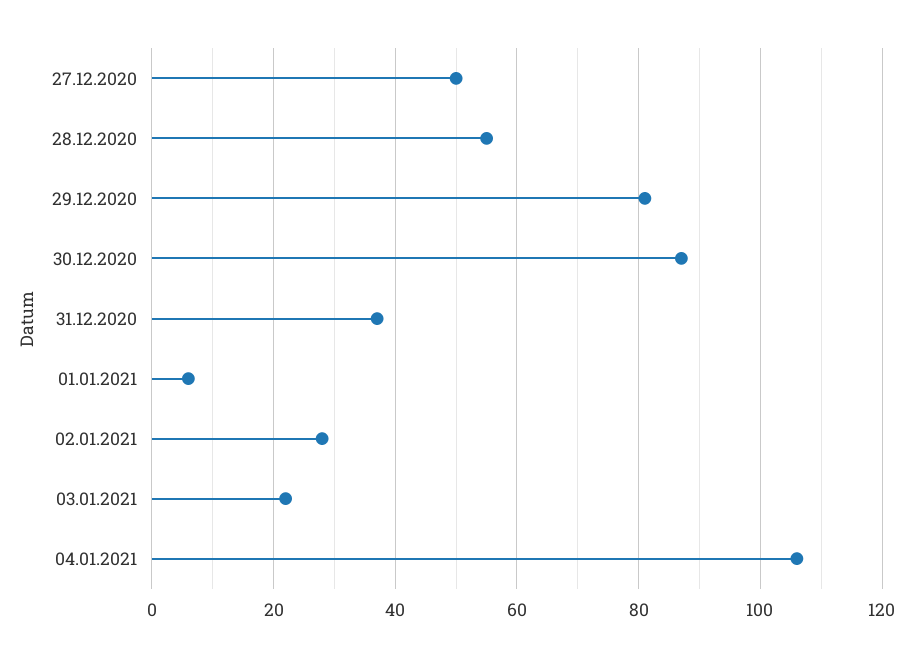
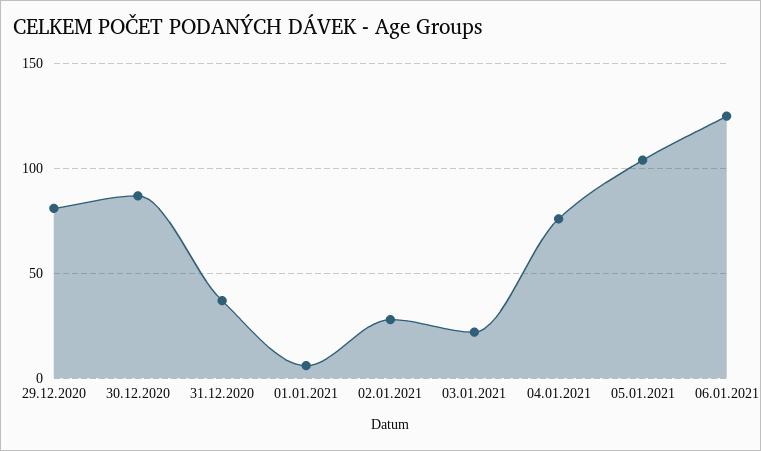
27.12.2020: 50 -> none
28.12.2020: 55 -> none
04.01.2021: 105 -> 75
05.01.2021: none -> 105
06.01.2021: none -> 125

